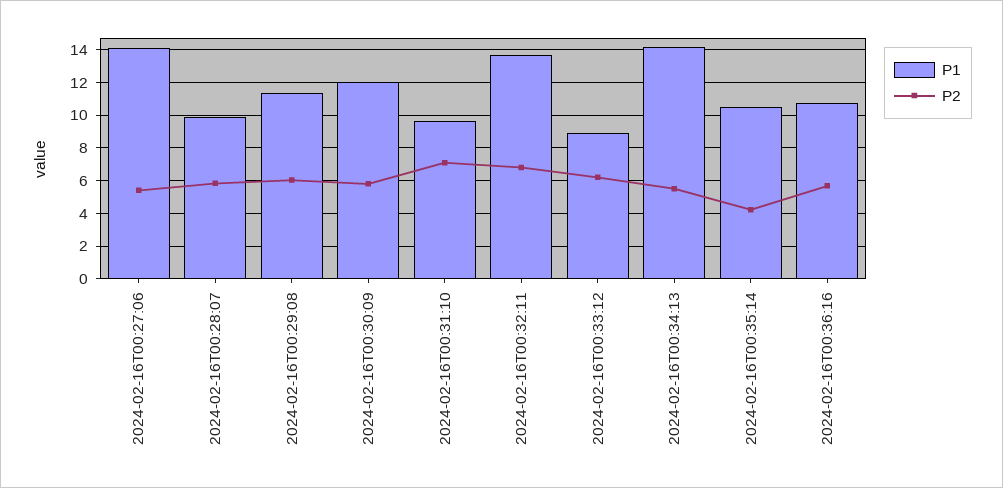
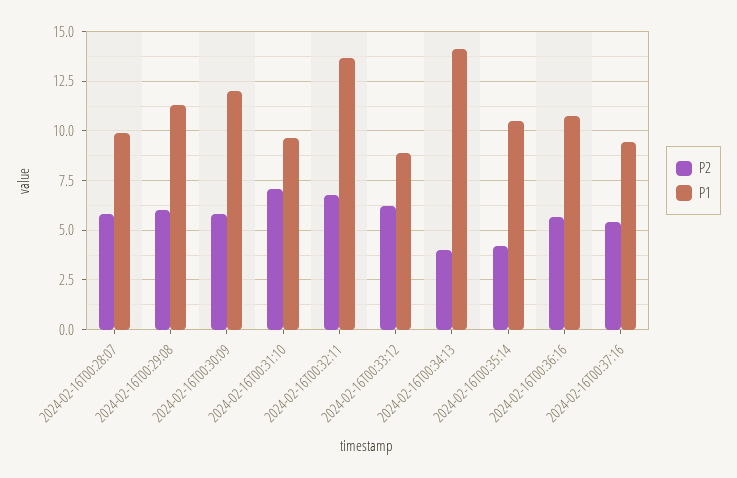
P1, 2024-02-16T00:27:06: 14 -> none
P2, 2024-02-16T00:27:06: 5.5 -> none
P2, 2024-02-16T00:34:13: 5.5 -> 4
P2, 2024-02-16T00:37:16: none -> 5.5
P1, 2024-02-16T00:37:16: none -> 9.5

